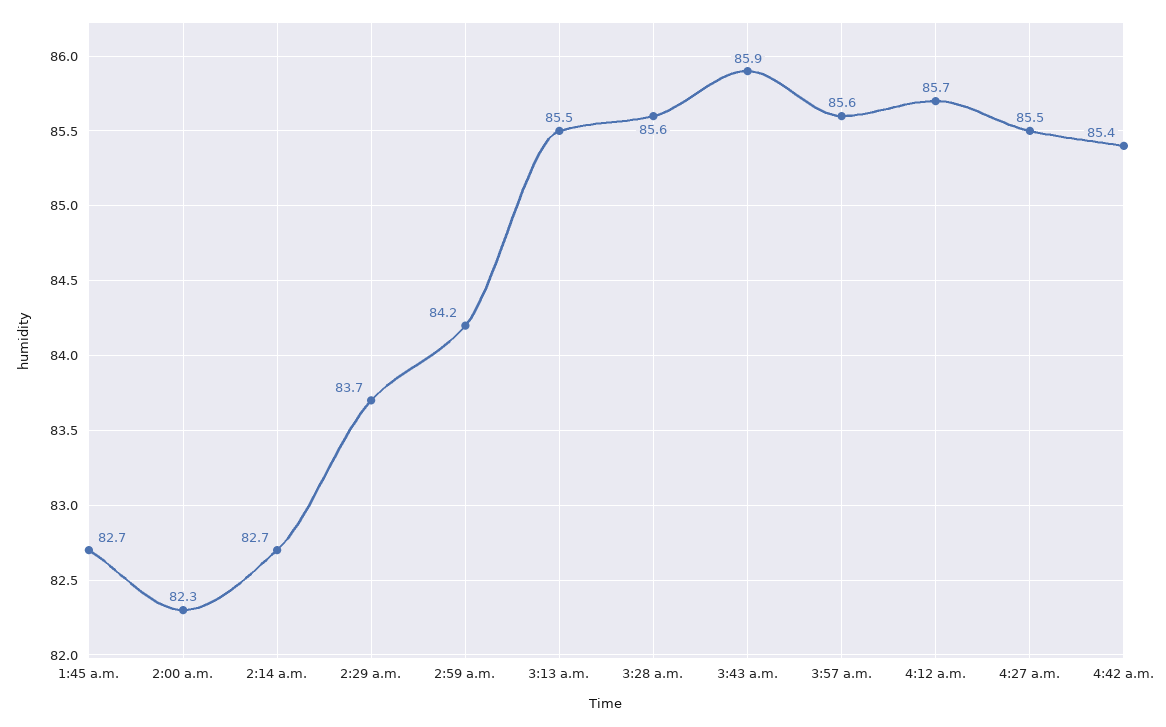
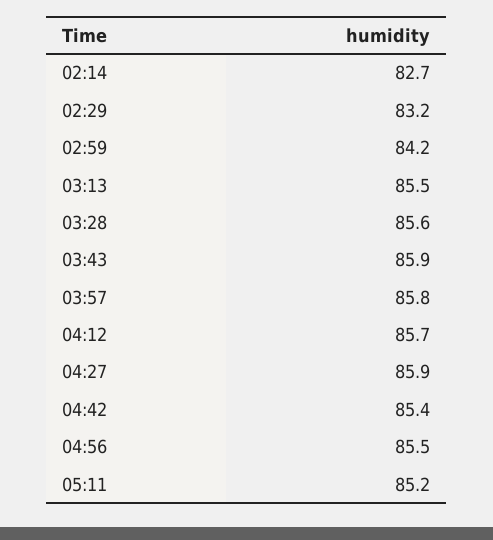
1:45 a.m.: 82.7 -> none
2:00 a.m.: 82.3 -> none
2:29 a.m.: 83.7 -> 83.2
3:57 a.m.: 85.6 -> 85.8
4:27 a.m.: 85.5 -> 85.9
04:56: none -> 85.5
05:11: none -> 85.2

